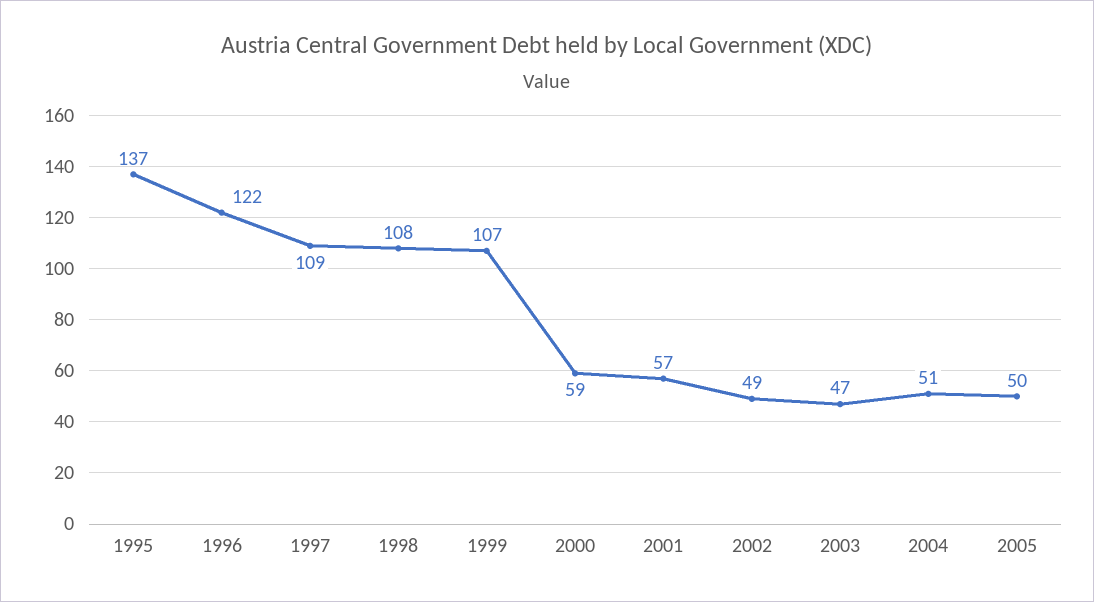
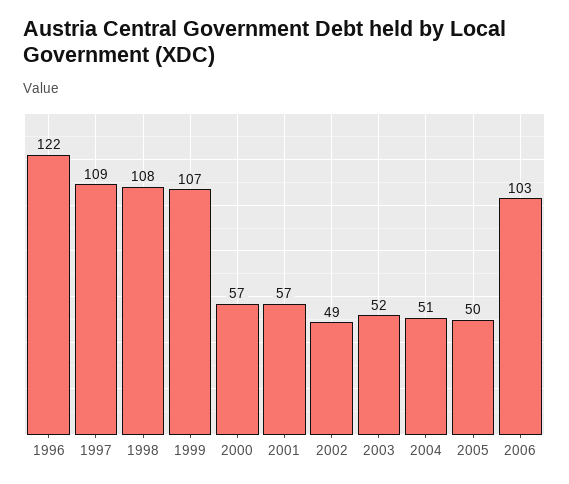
1995: 137 -> none
2000: 59 -> 57
2003: 47 -> 52
2006: none -> 103

